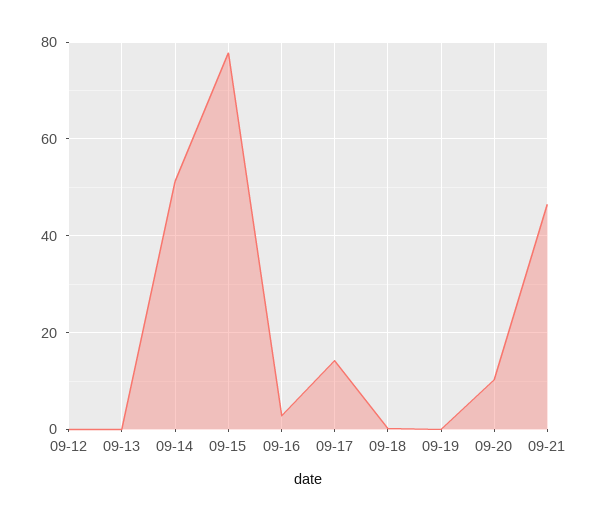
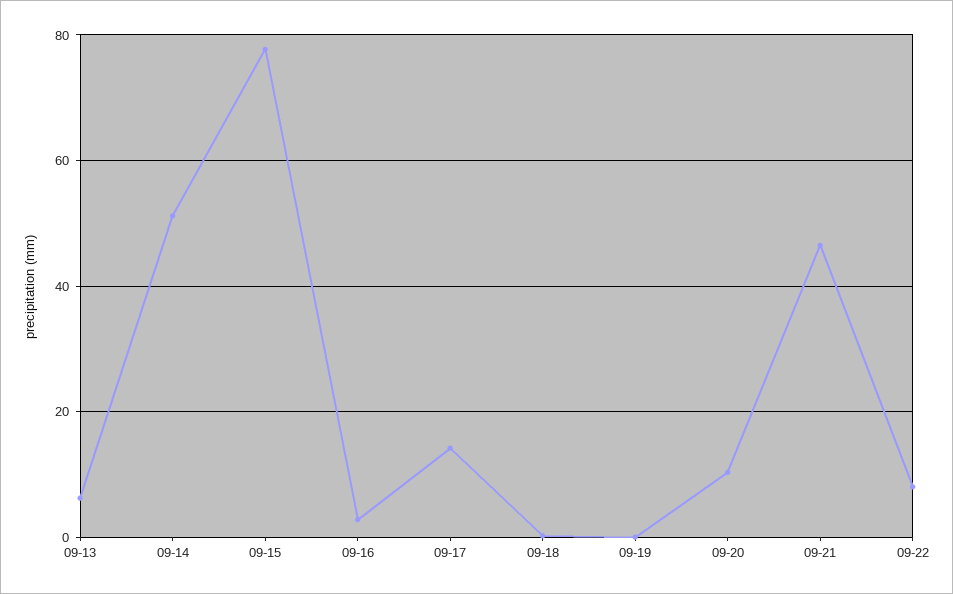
09-12: 0 -> none
09-13: 0 -> 6
09-22: none -> 8

